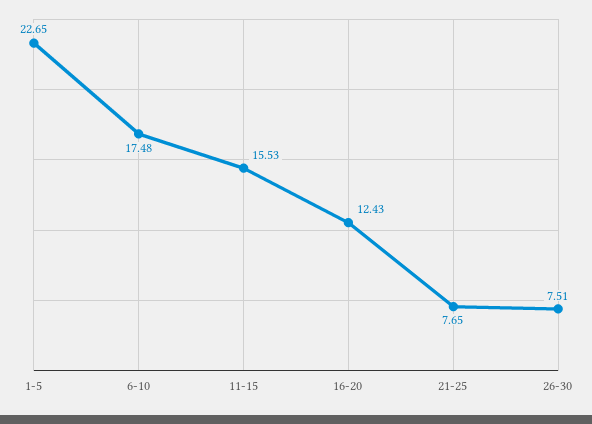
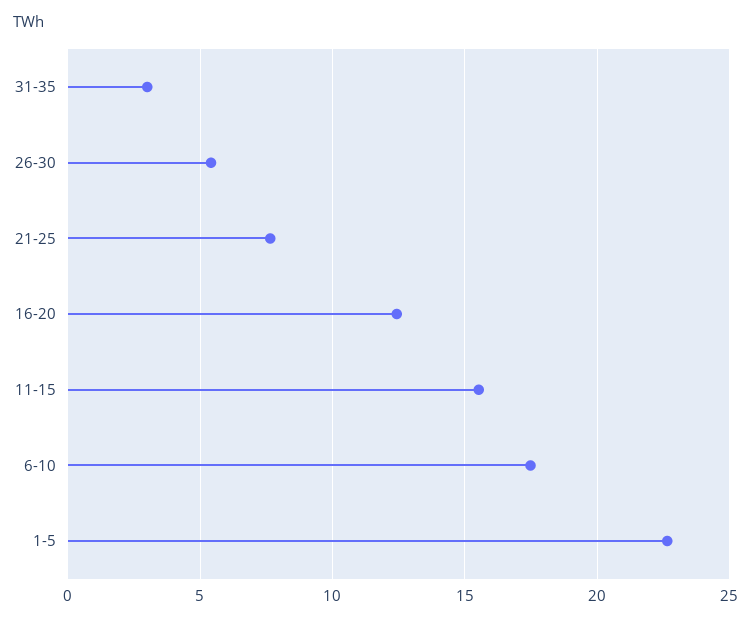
26-30: 7.51 -> 5.5
31-35: none -> 3

